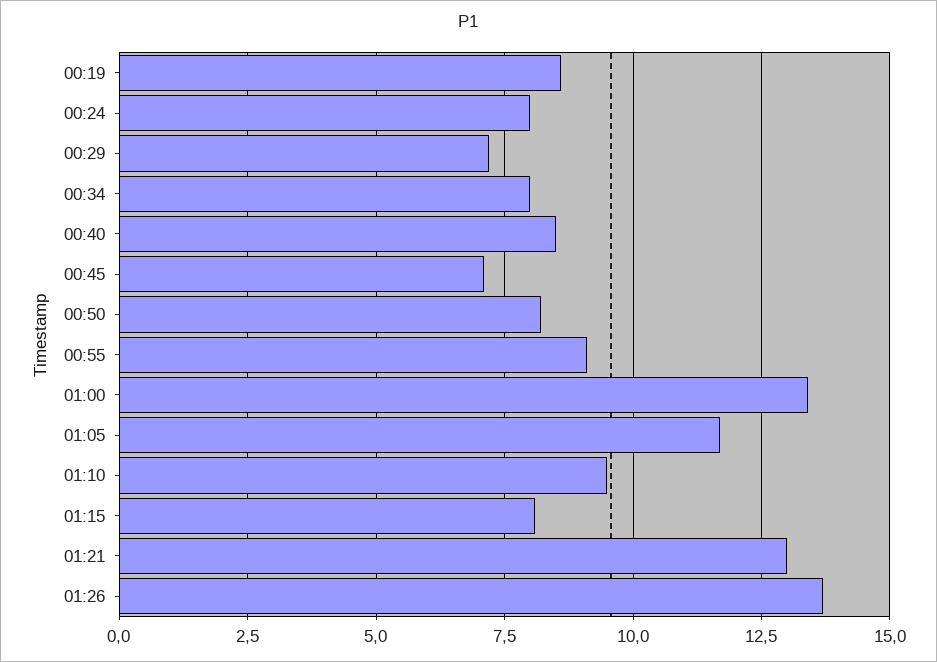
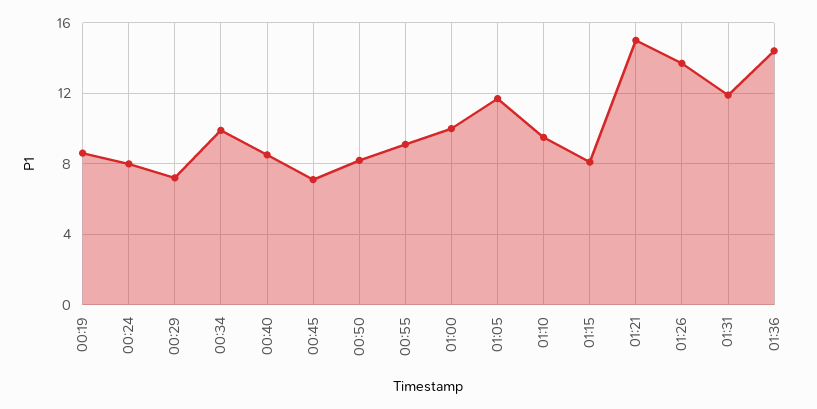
00:34: 8 -> 10
01:00: 13.5 -> 10
01:21: 13 -> 15
01:31: none -> 12
01:36: none -> 14.5

